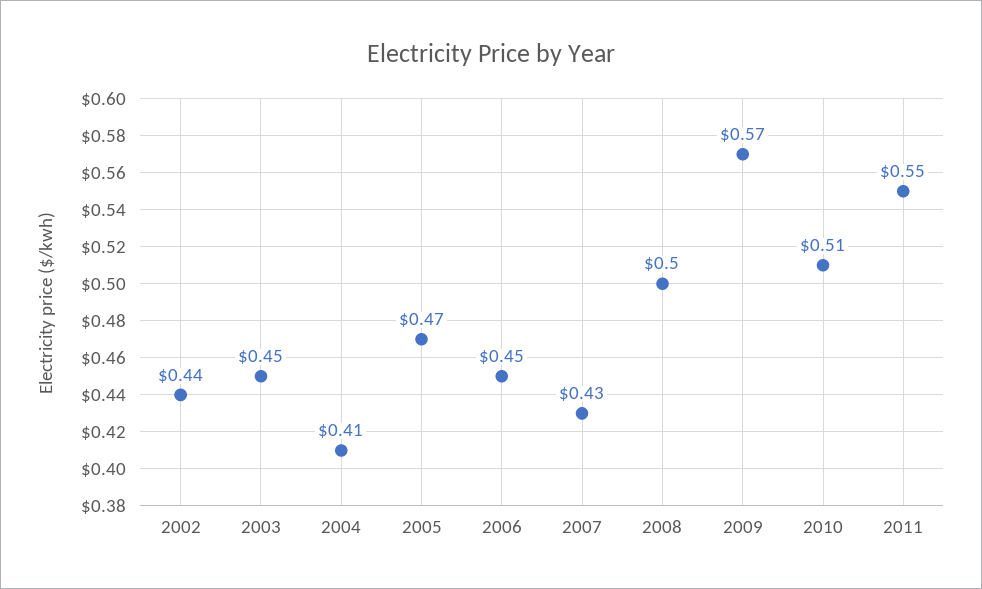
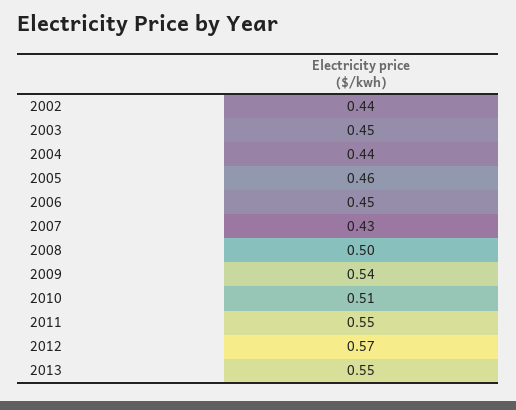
2004: 0.41 -> 0.44
2005: 0.47 -> 0.46
2009: 0.57 -> 0.54
2012: none -> 0.57
2013: none -> 0.55

